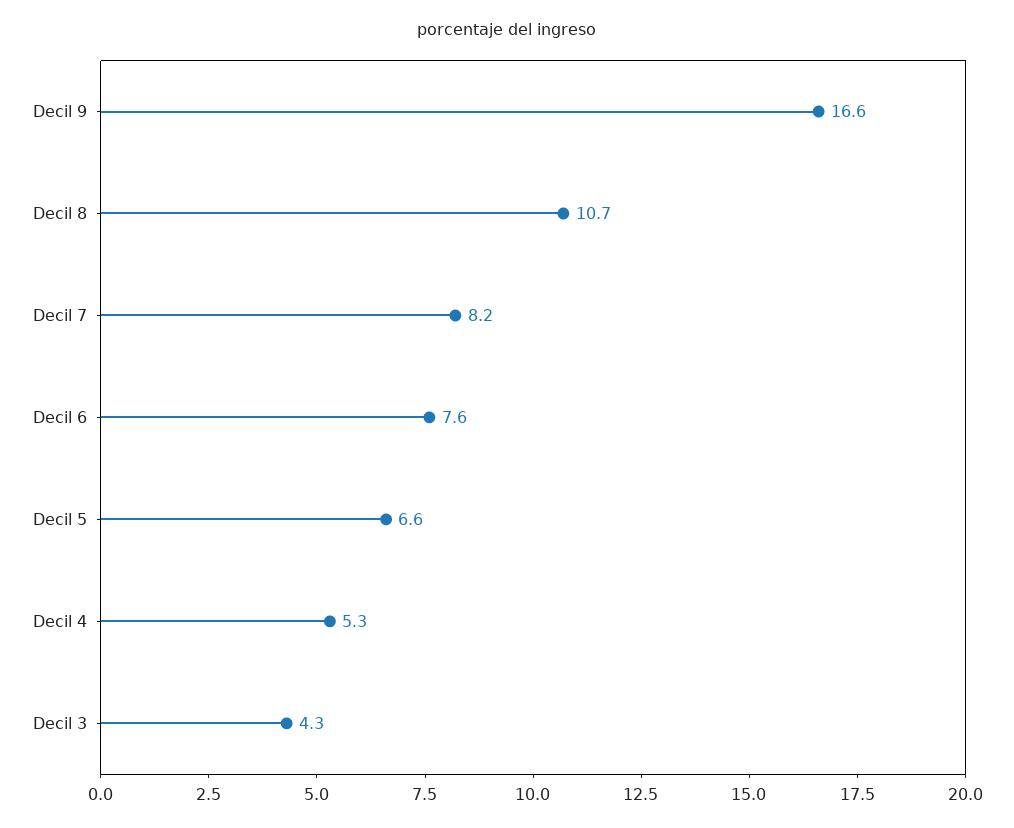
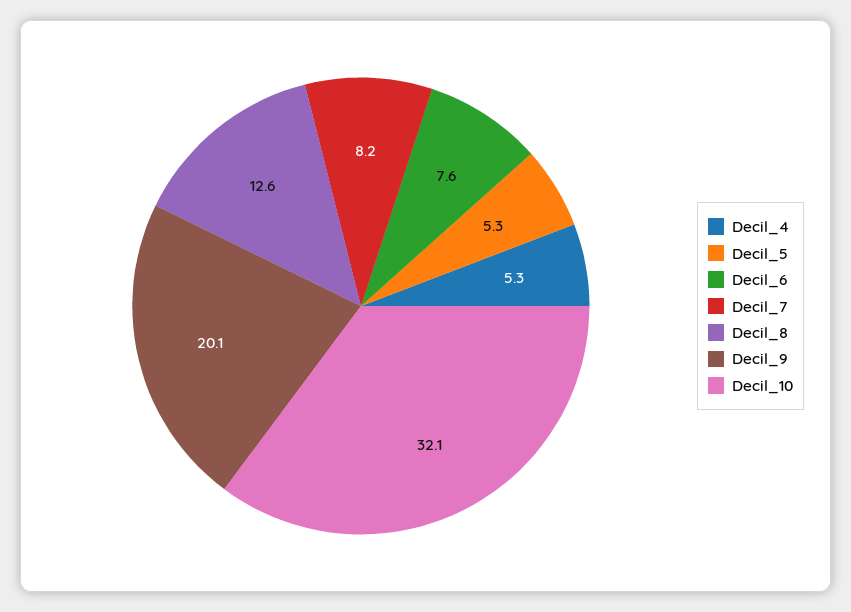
Decil 9: 16.6 -> 20.1
Decil 8: 10.7 -> 12.6
Decil 5: 6.6 -> 5.3
Decil 3: 4.3 -> none
Decil_10: none -> 32.1

